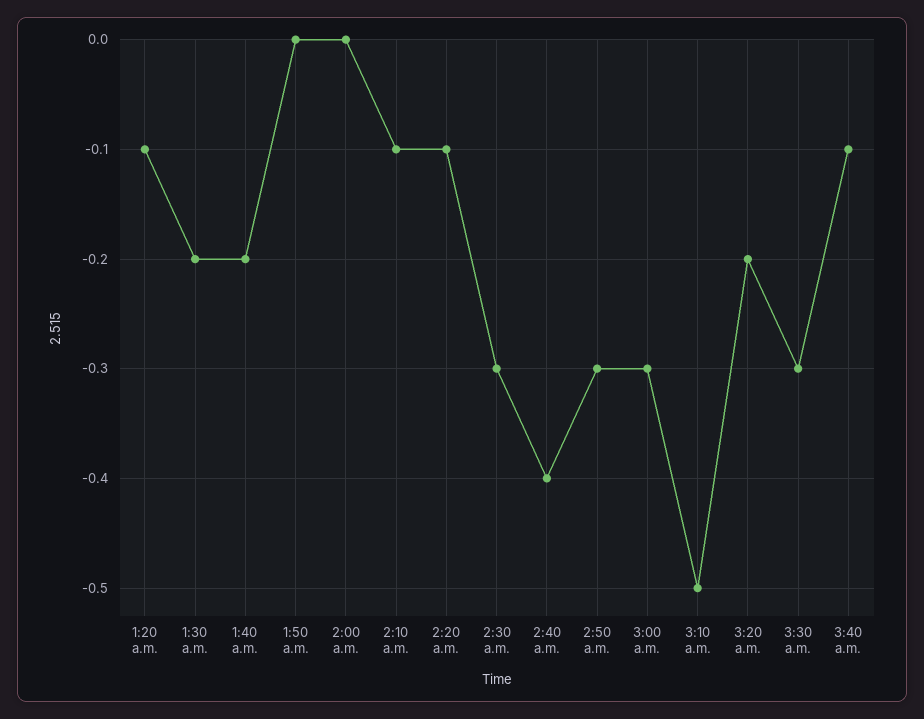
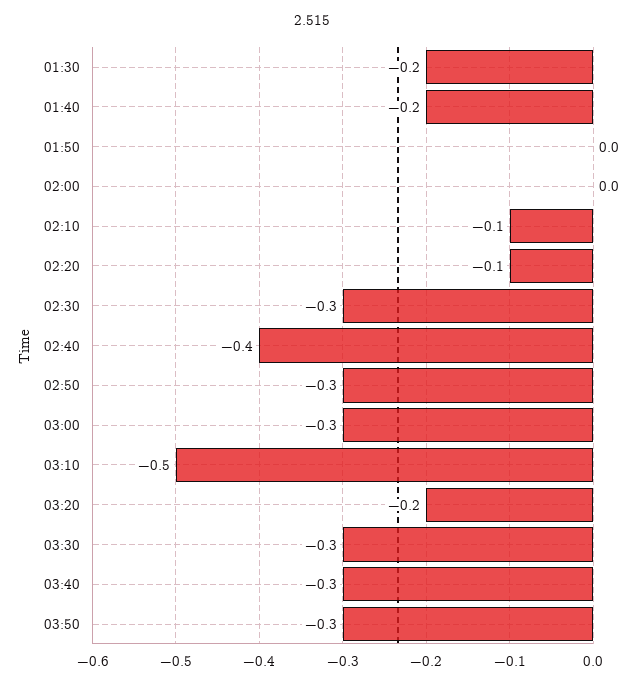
1:20 a.m.: -0.1 -> none
3:40 a.m.: -0.1 -> -0.3
03:50: none -> -0.3

